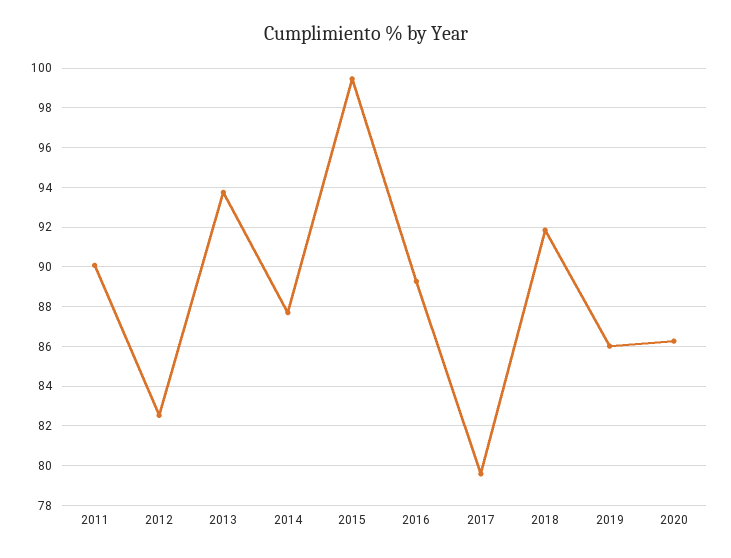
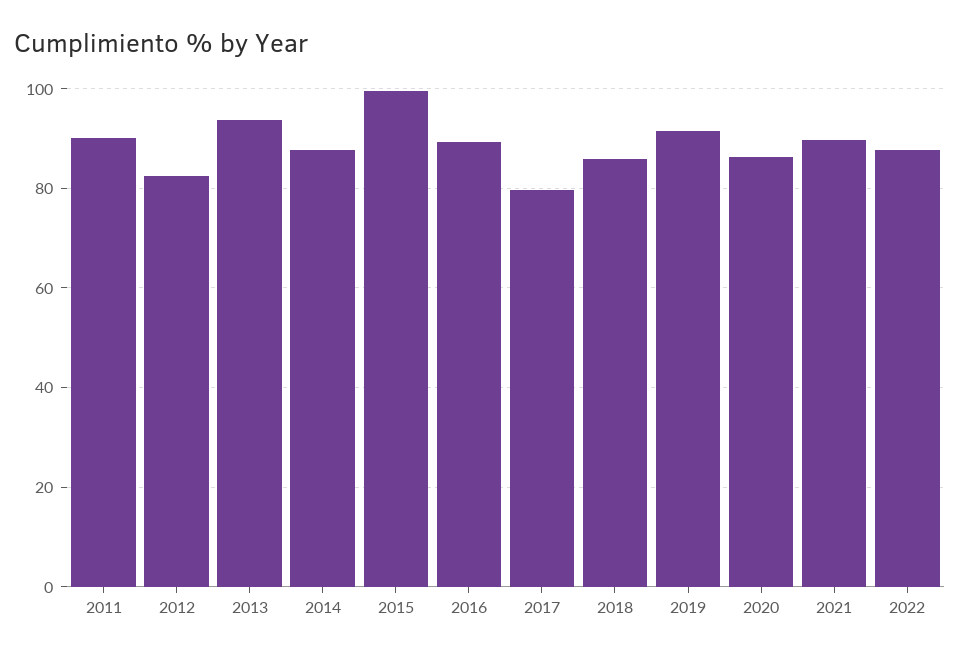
2018: 92 -> 86
2019: 86 -> 92
2021: none -> 90
2022: none -> 88

